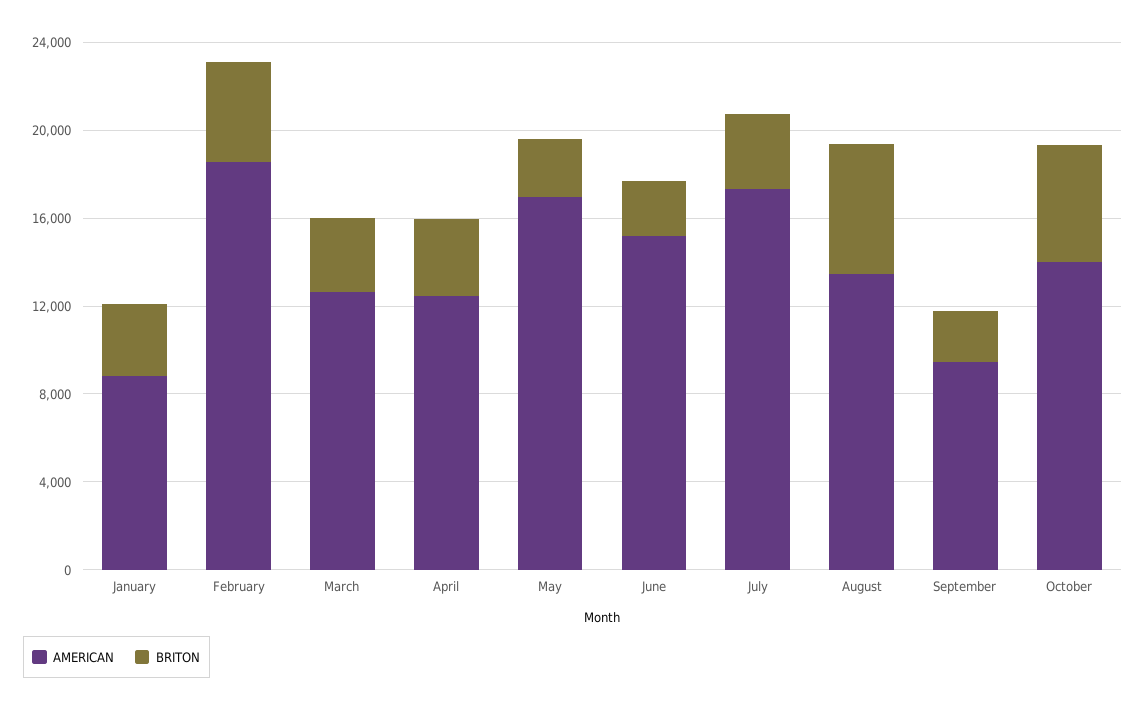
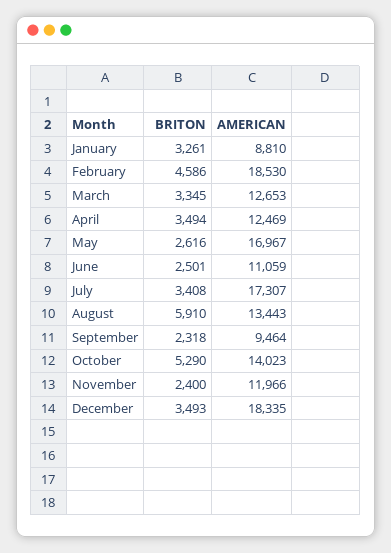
AMERICAN, June: 15000 -> 11059
BRITON, November: none -> 2400
AMERICAN, November: none -> 11966
BRITON, December: none -> 3493
AMERICAN, December: none -> 18335

